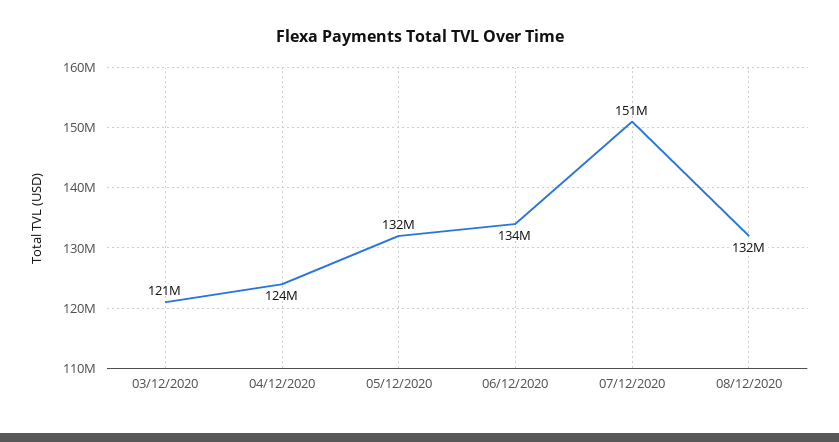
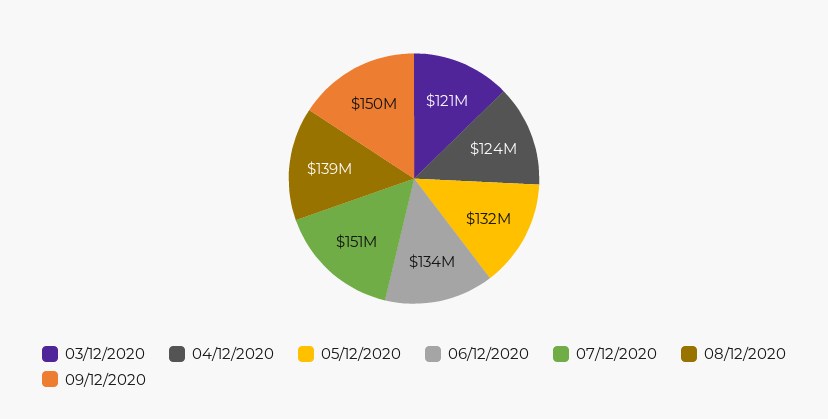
08/12/2020: 132000000 -> 139000000
09/12/2020: none -> 150000000

